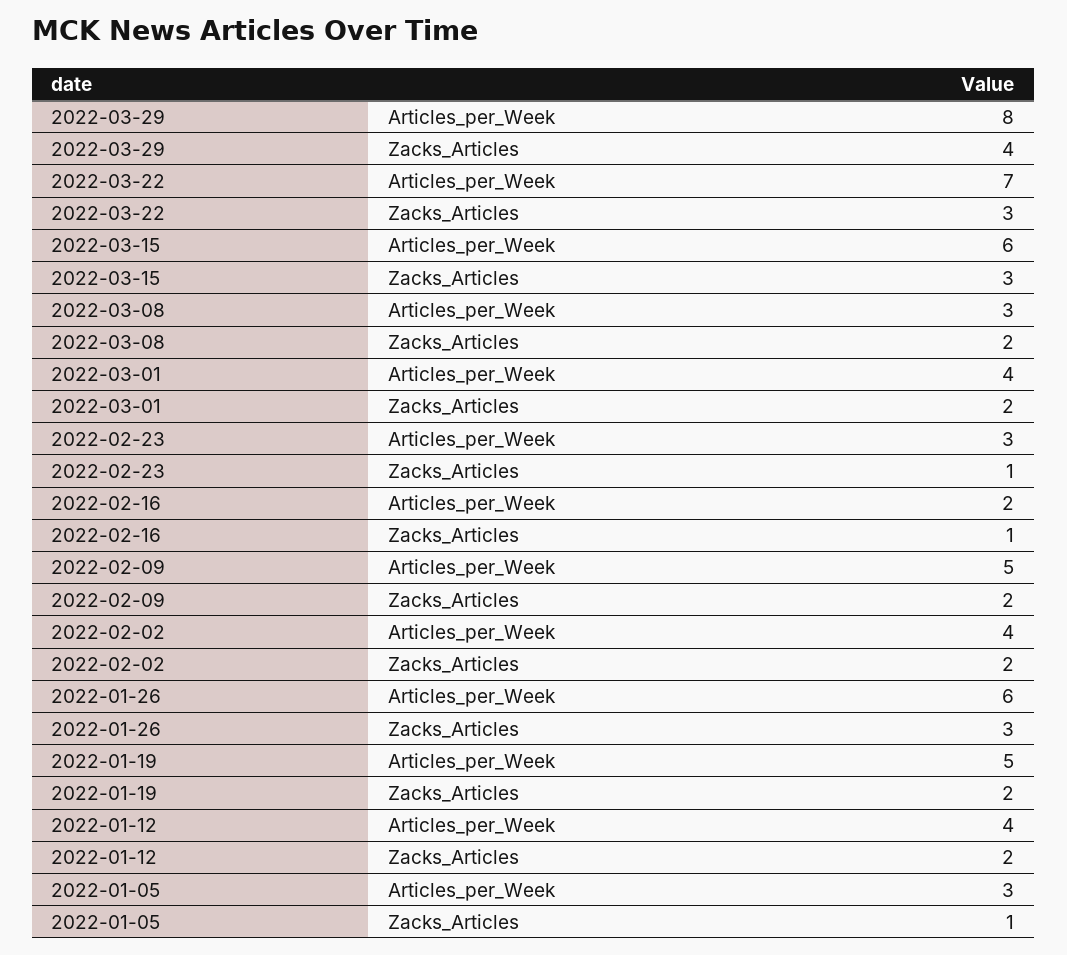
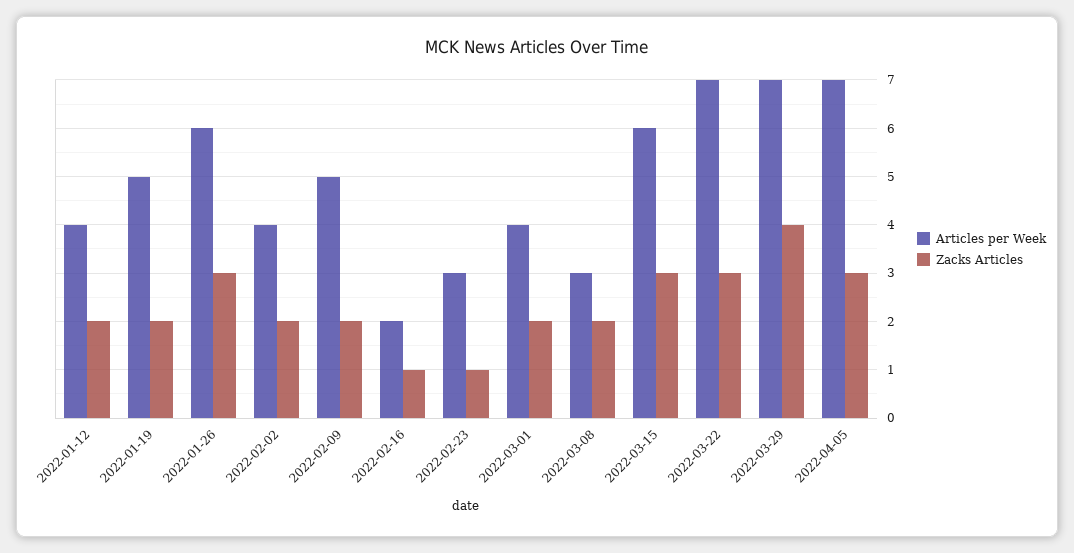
Articles_per_Week, 2022-03-29: 8 -> 7
Articles_per_Week, 2022-01-05: 3 -> none
Zacks_Articles, 2022-01-05: 1 -> none
Articles_per_Week, 2022-04-05: none -> 7
Zacks_Articles, 2022-04-05: none -> 3

